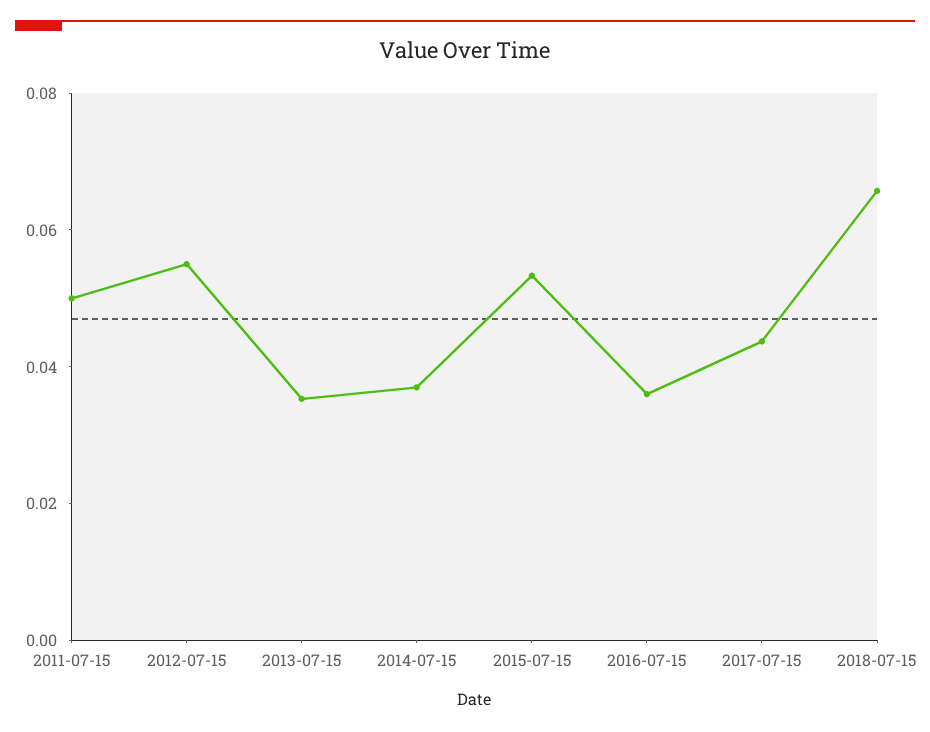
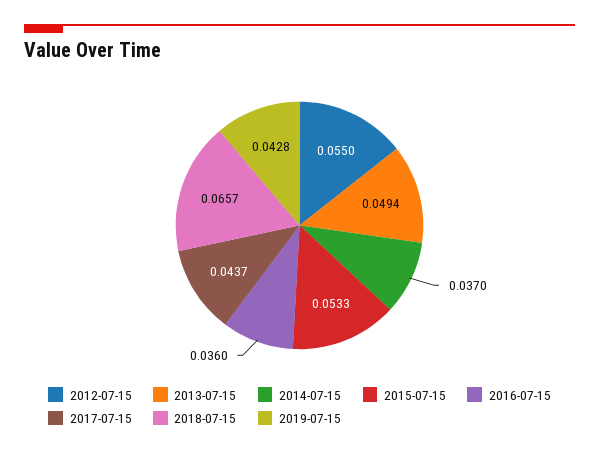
2011-07-15: 0.05 -> none
2013-07-15: 0.035 -> 0.0494
2019-07-15: none -> 0.0428

